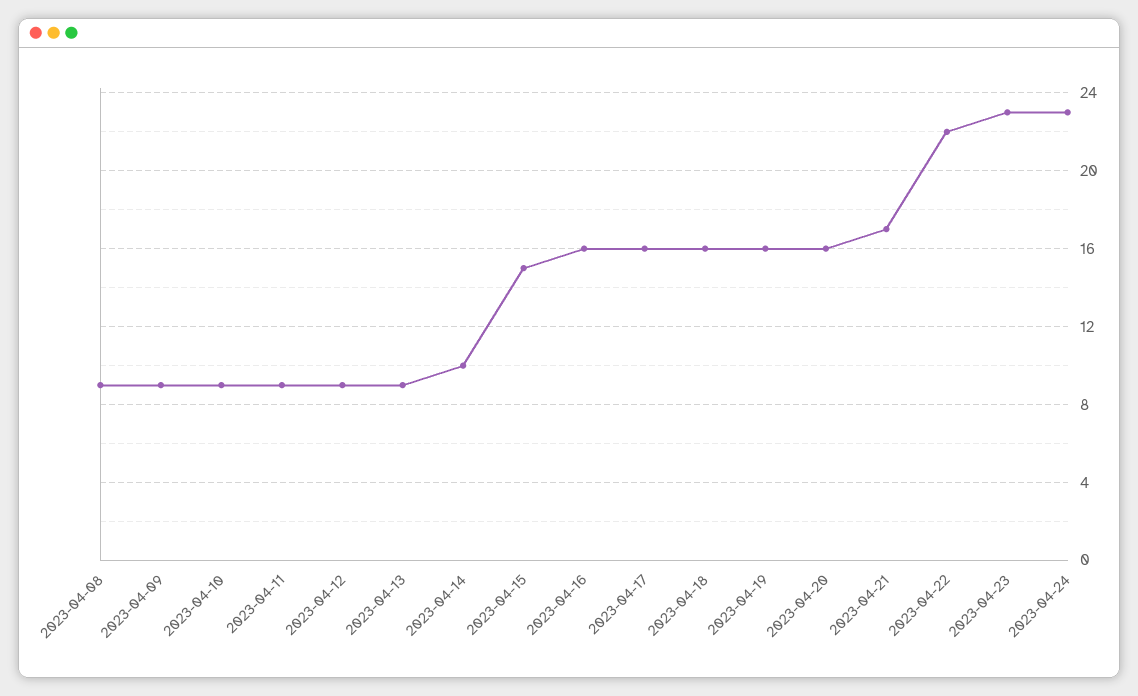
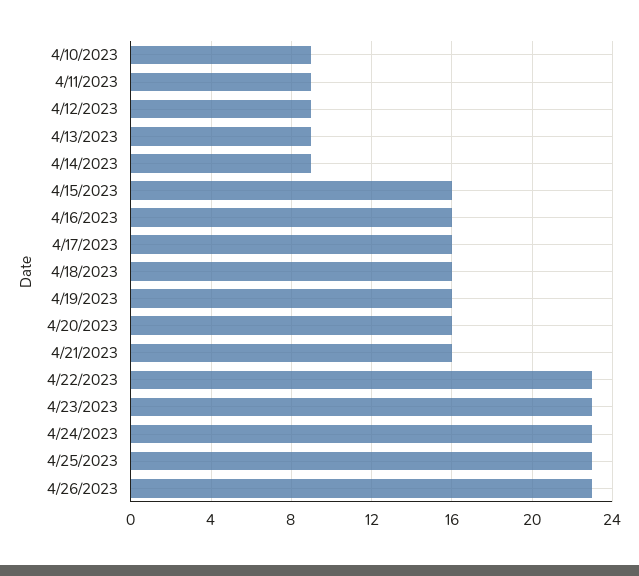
2023-04-08: 9 -> none
2023-04-09: 9 -> none
2023-04-14: 10 -> 9
2023-04-15: 15 -> 16
2023-04-21: 17 -> 16
2023-04-22: 22 -> 23
4/25/2023: none -> 23
4/26/2023: none -> 23

